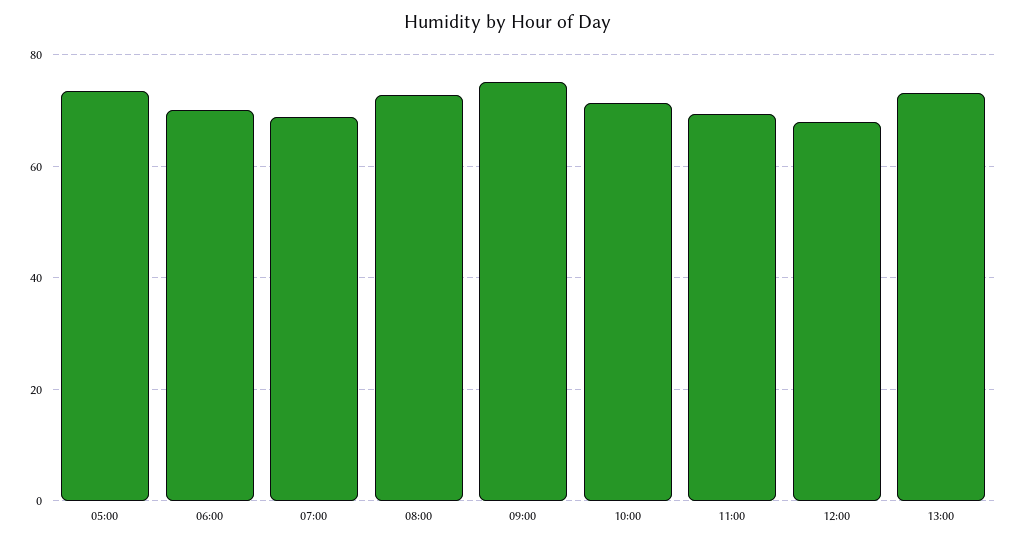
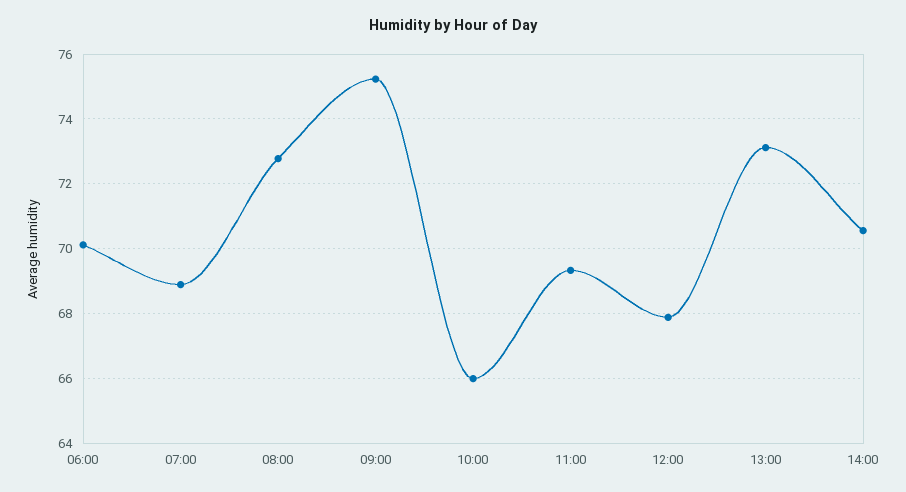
05:00: 74 -> none
10:00: 72 -> 66
14:00: none -> 70.6

